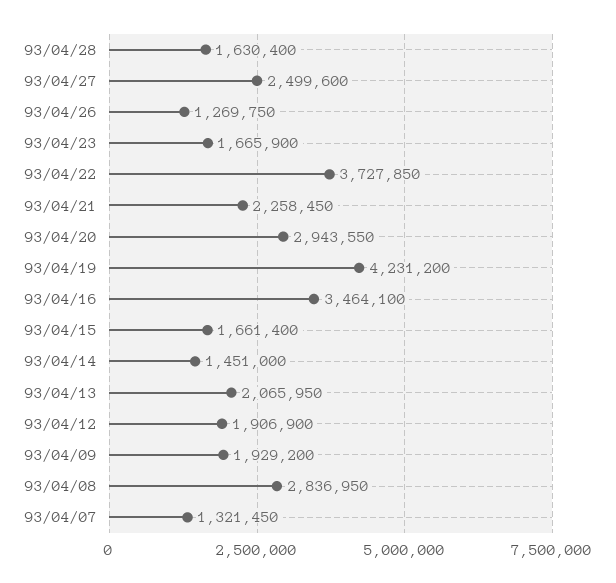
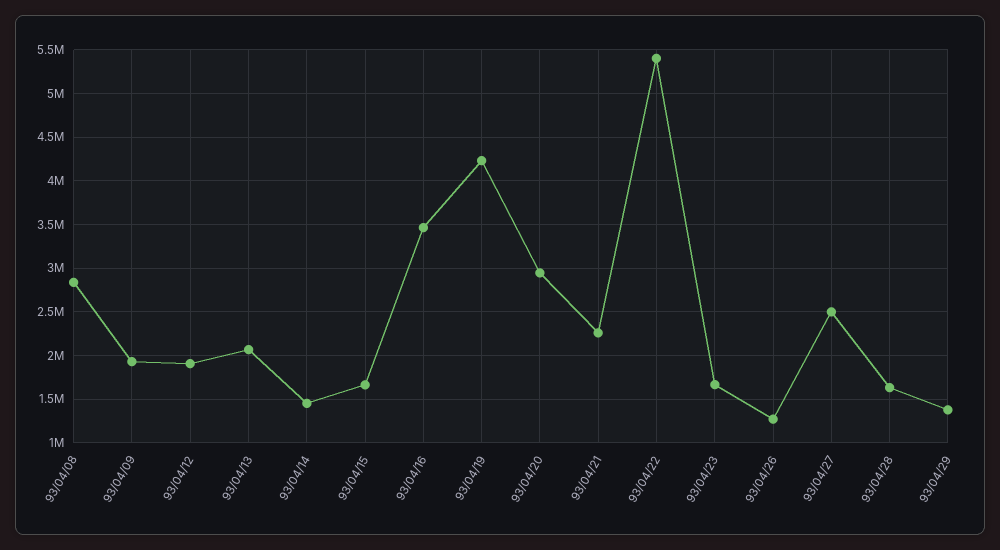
93/04/22: 3727850 -> 5400000
93/04/07: 1321450 -> none
93/04/29: none -> 1400000

